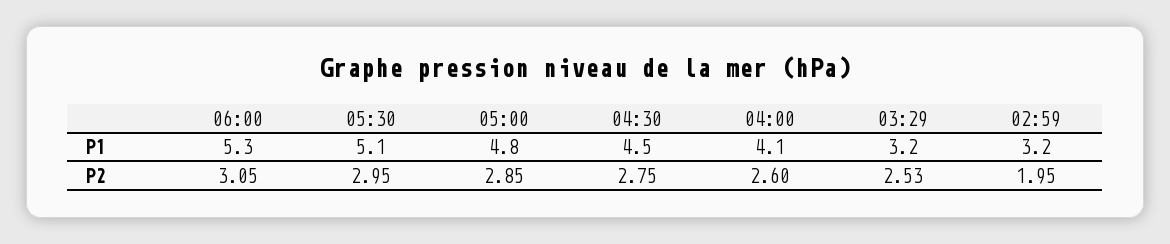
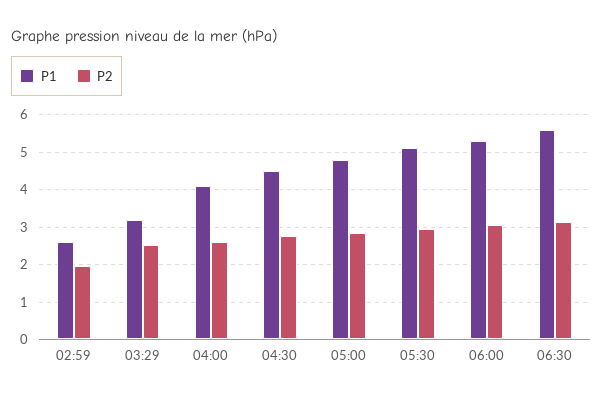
P1, 02:59: 3.2 -> 2.6
P1, 06:30: none -> 5.6
P2, 06:30: none -> 3.2

